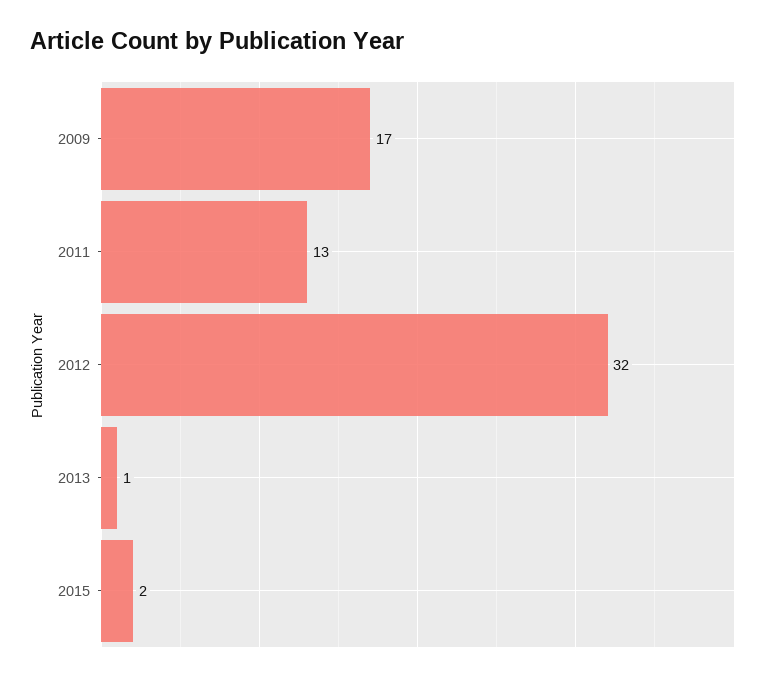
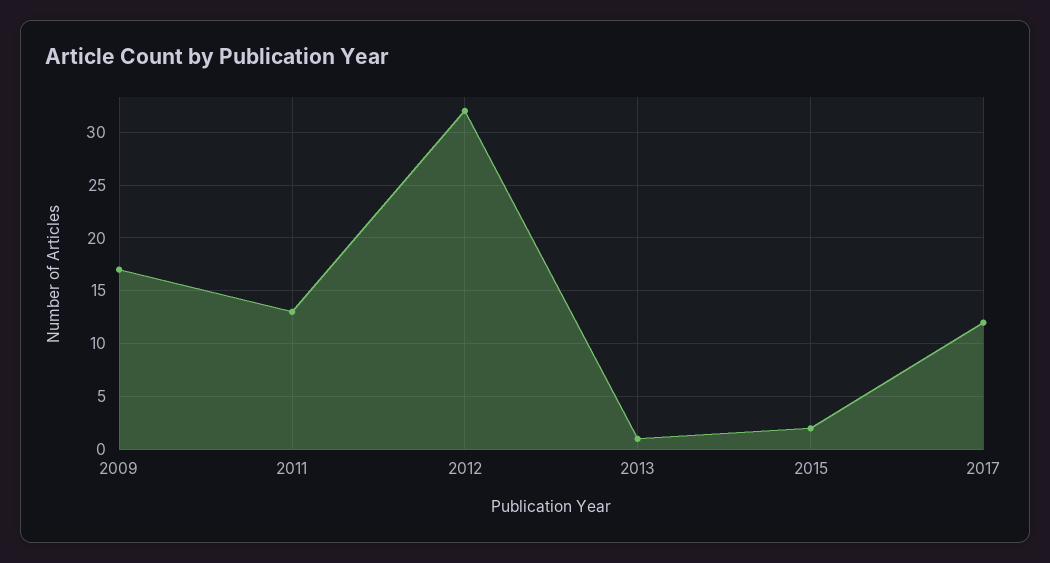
2017: none -> 12

